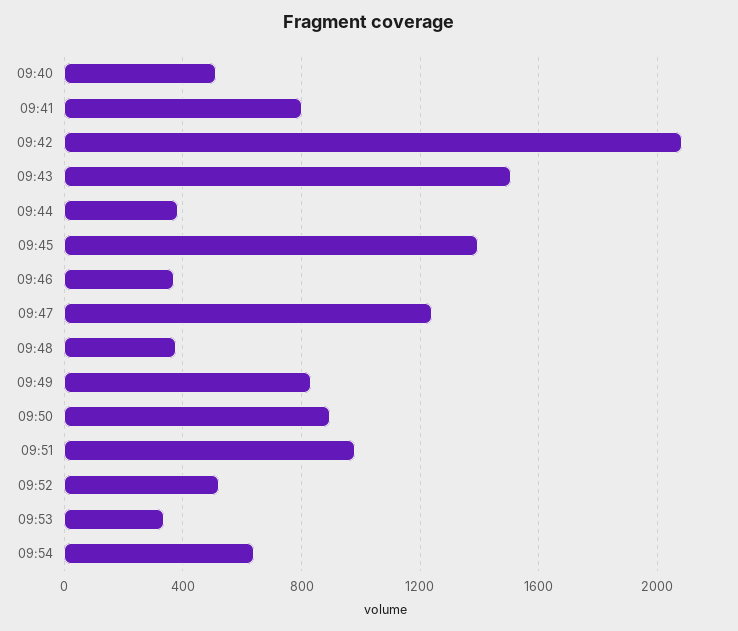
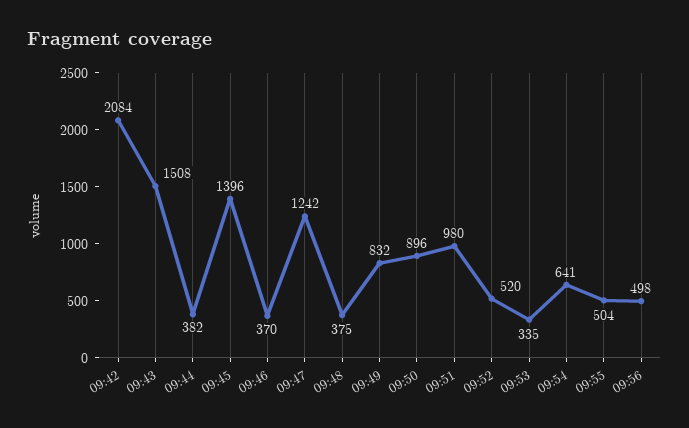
09:40: 500 -> none
09:41: 800 -> none
09:55: none -> 504
09:56: none -> 498

